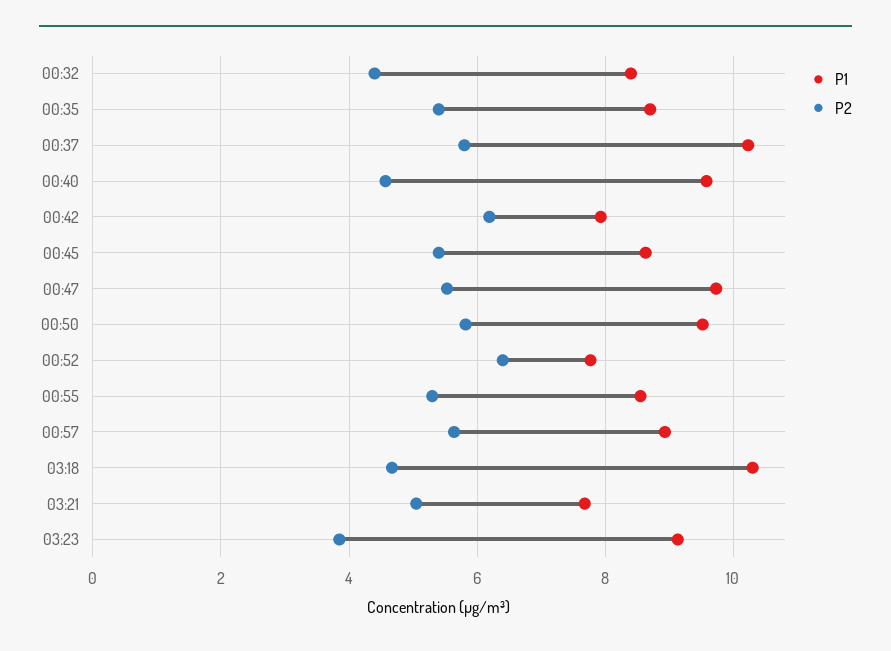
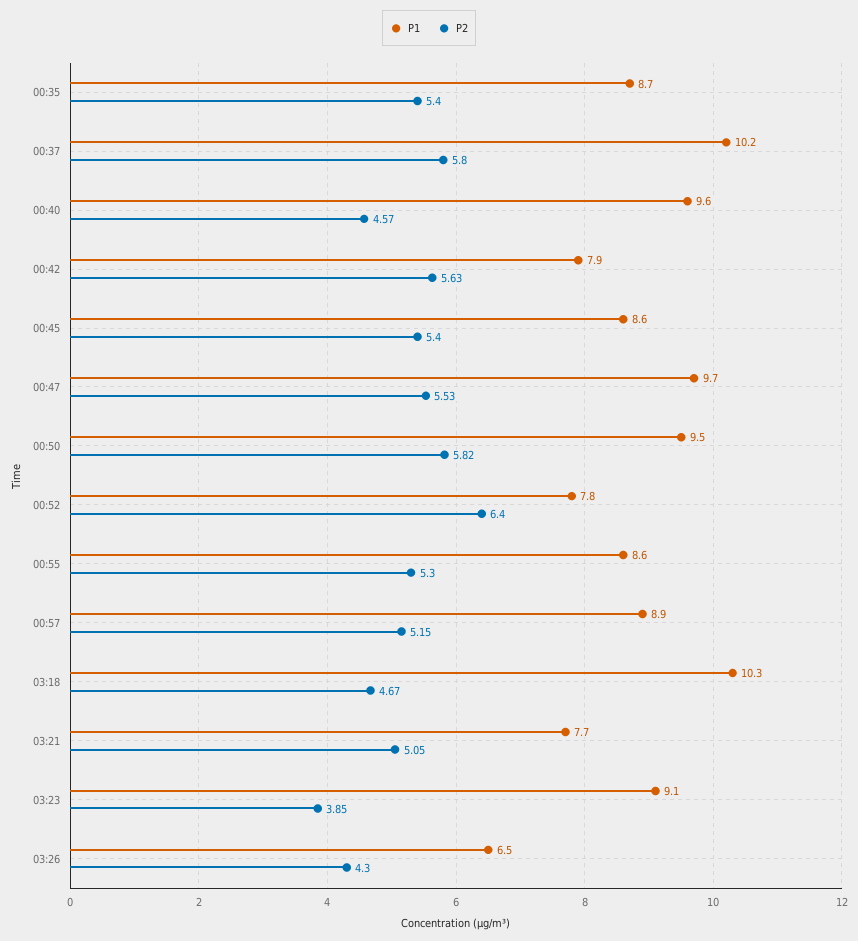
P1, 00:32: 8.4 -> none
P2, 00:32: 4.4 -> none
P2, 00:42: 6.2 -> 5.63
P2, 00:57: 5.6 -> 5.15
P1, 03:26: none -> 6.5
P2, 03:26: none -> 4.3

